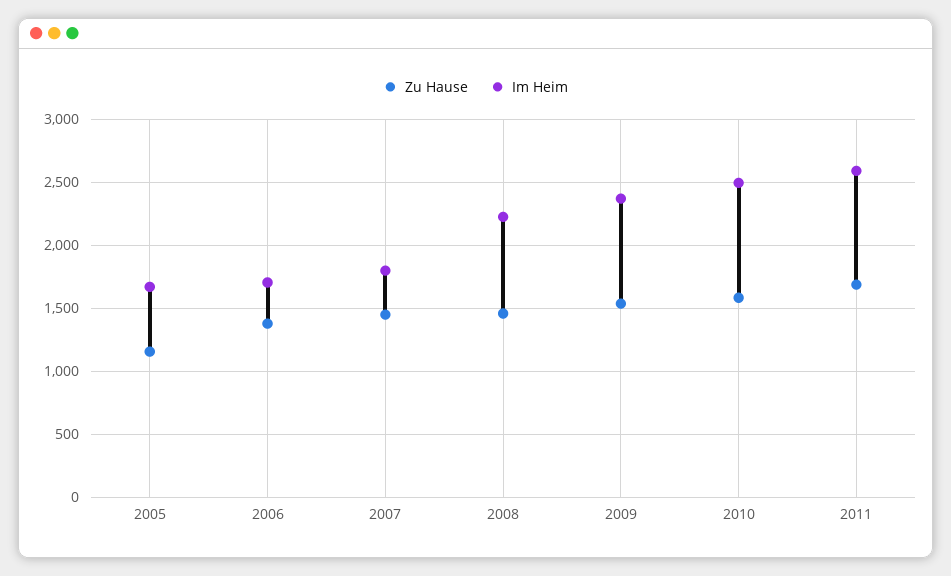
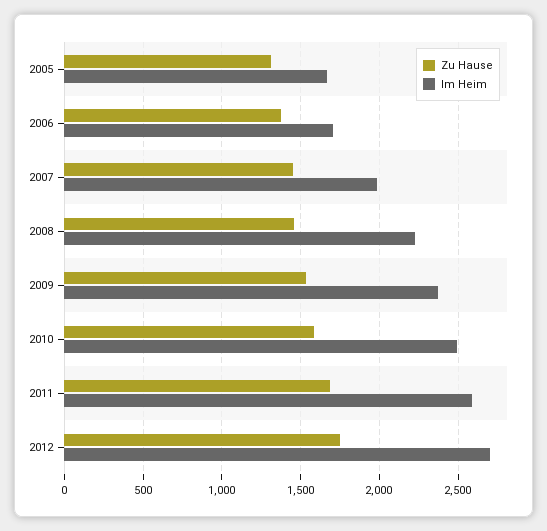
Zu Hause, 2005: 1150 -> 1300
Im Heim, 2007: 1800 -> 2000
Zu Hause, 2012: none -> 1750
Im Heim, 2012: none -> 2700

